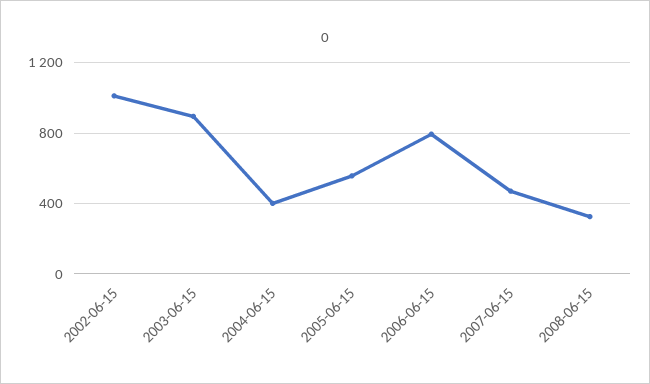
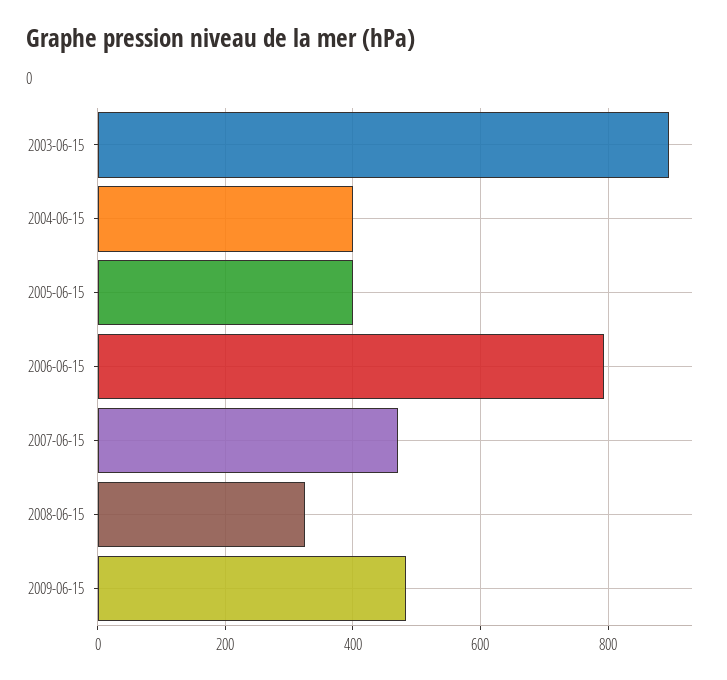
2002-06-15: 1000 -> none
2005-06-15: 550 -> 400
2009-06-15: none -> 480

